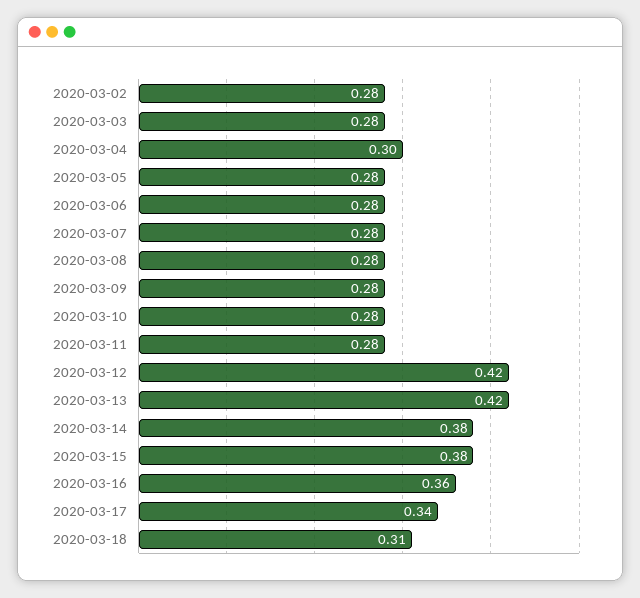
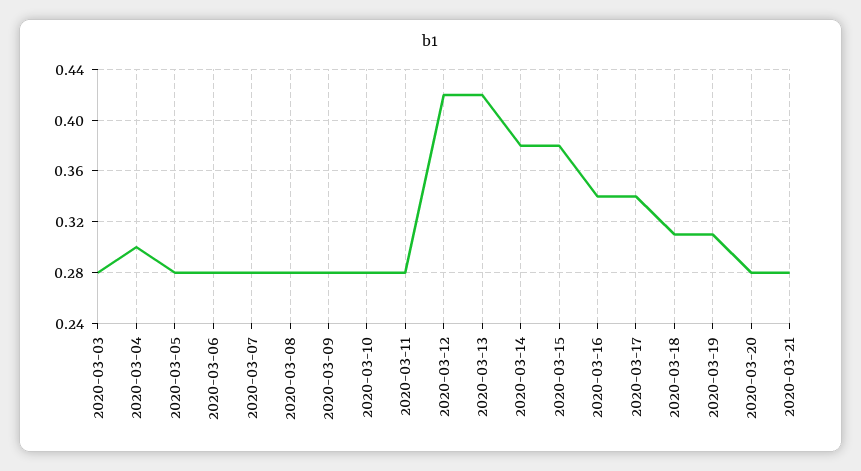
2020-03-02: 0.28 -> none
2020-03-16: 0.36 -> 0.34
2020-03-19: none -> 0.31
2020-03-20: none -> 0.28
2020-03-21: none -> 0.28

